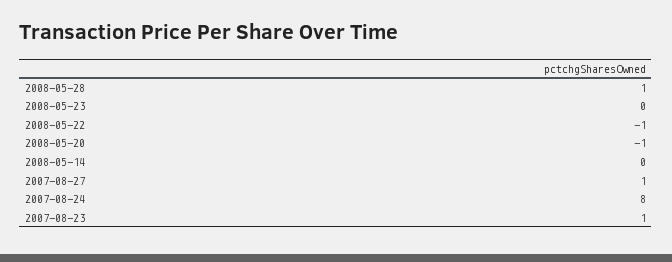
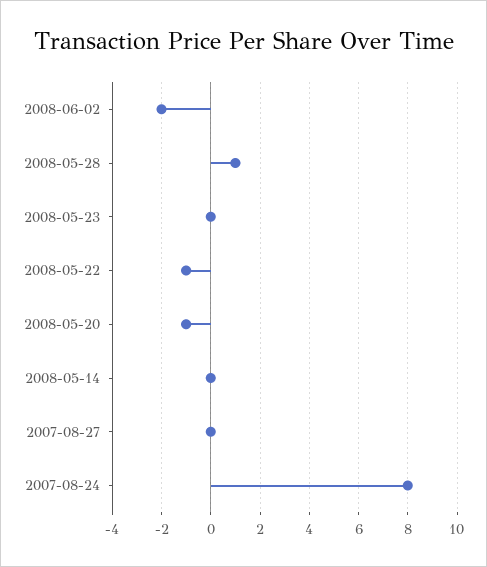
2007-08-27: 1 -> 0
2007-08-23: 1 -> none
2008-06-02: none -> -2

